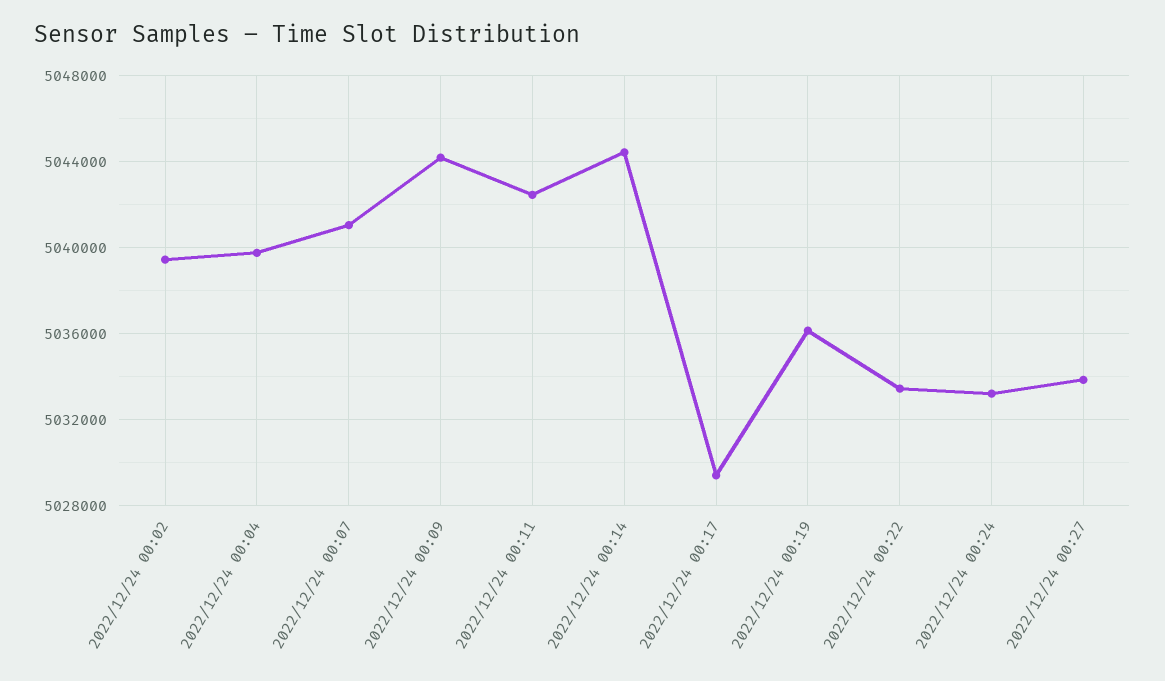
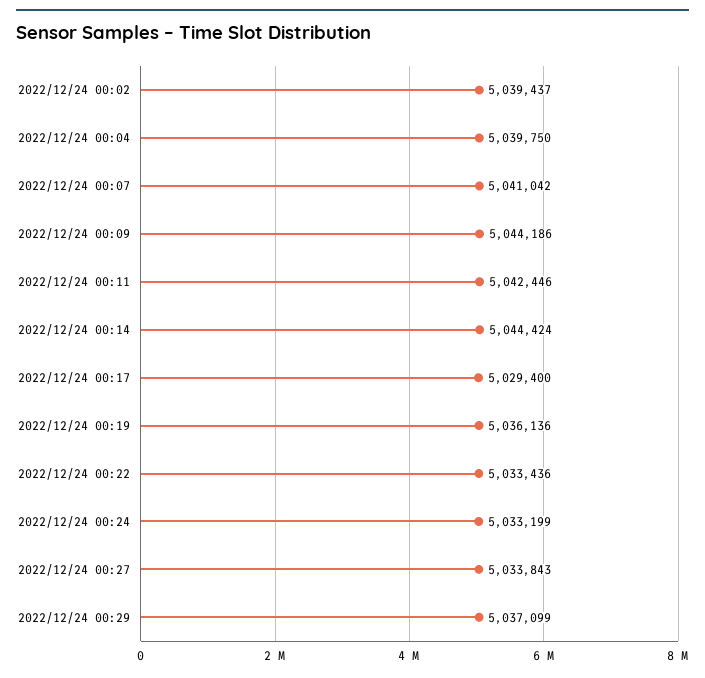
2022/12/24 00:29: none -> 5037099

